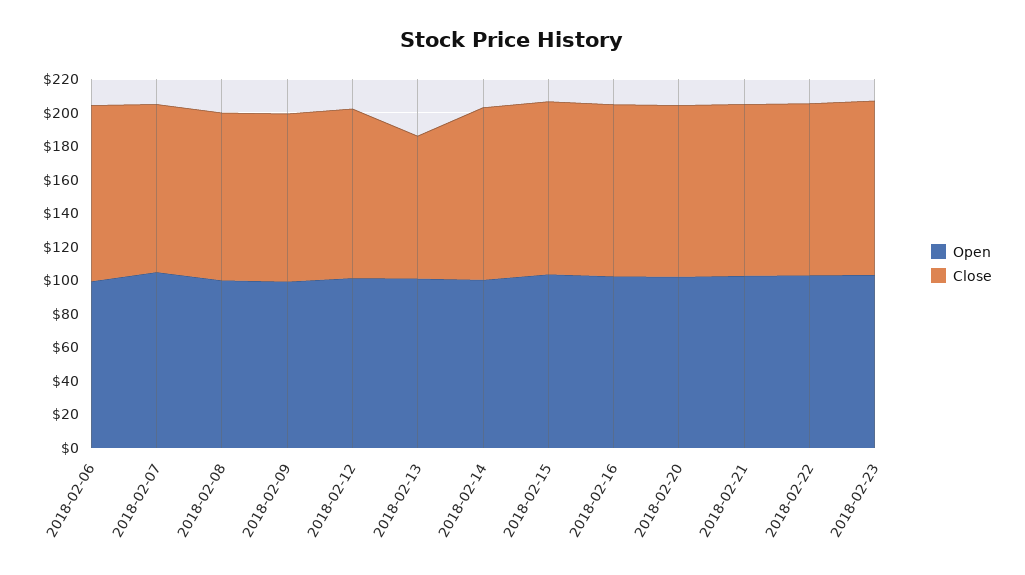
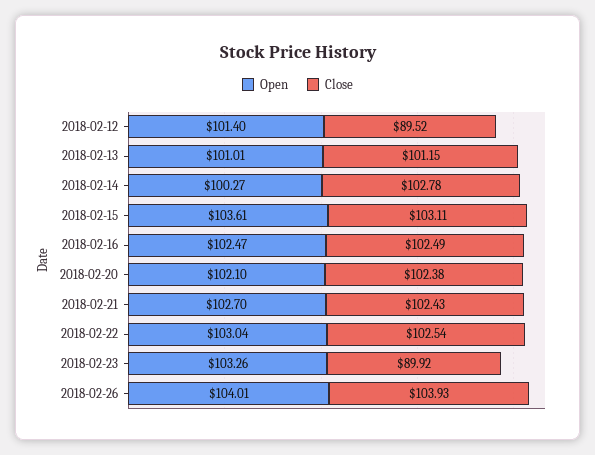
Open, 2018-02-06: 100 -> none
Close, 2018-02-06: 105 -> none
Open, 2018-02-07: 105 -> none
Close, 2018-02-07: 100 -> none
Open, 2018-02-08: 100 -> none
Close, 2018-02-08: 100 -> none
Open, 2018-02-09: 100 -> none
Close, 2018-02-09: 100 -> none
Close, 2018-02-12: 100 -> 89.52
Close, 2018-02-13: 85 -> 101.15
Close, 2018-02-23: 105 -> 89.92
Open, 2018-02-26: none -> 104.01
Close, 2018-02-26: none -> 103.93

